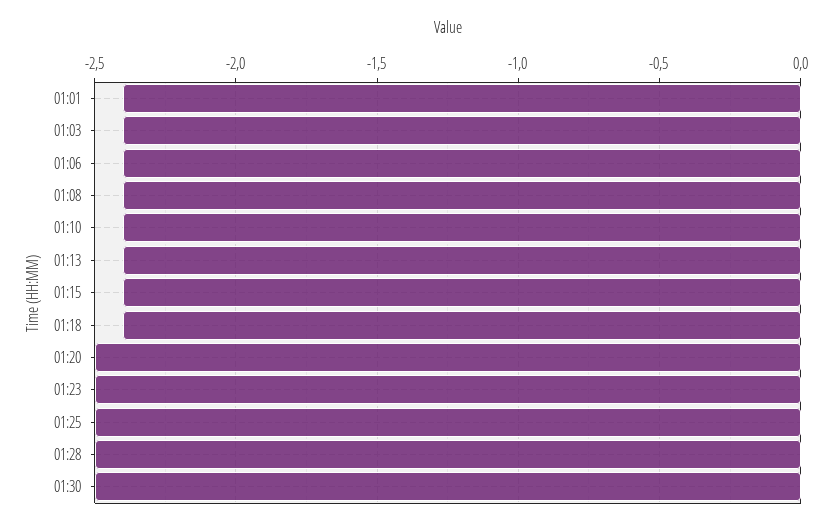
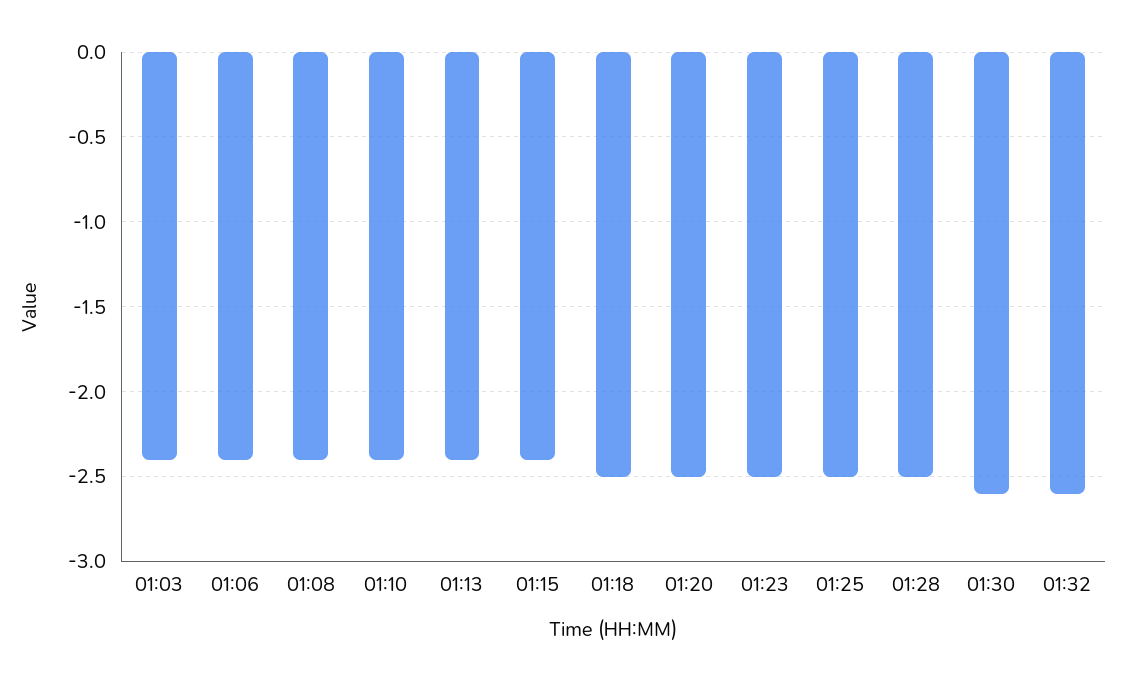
01:01: -2.4 -> none
01:18: -2.4 -> -2.5
01:30: -2.5 -> -2.6
01:32: none -> -2.6

